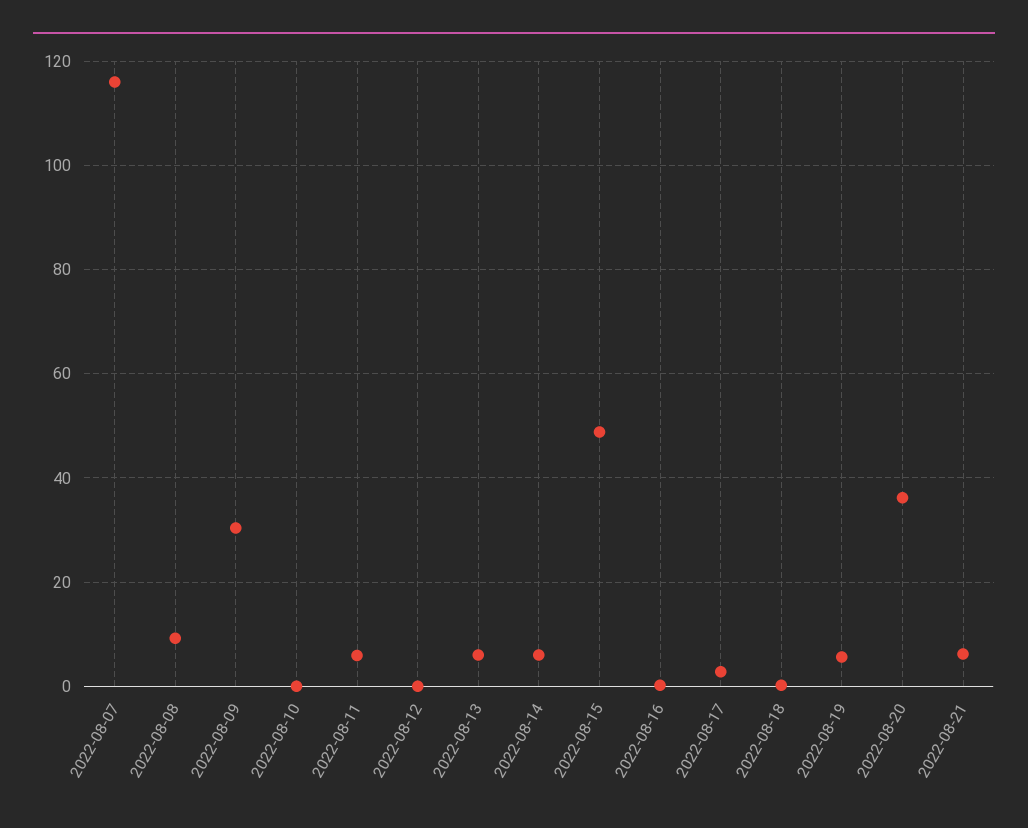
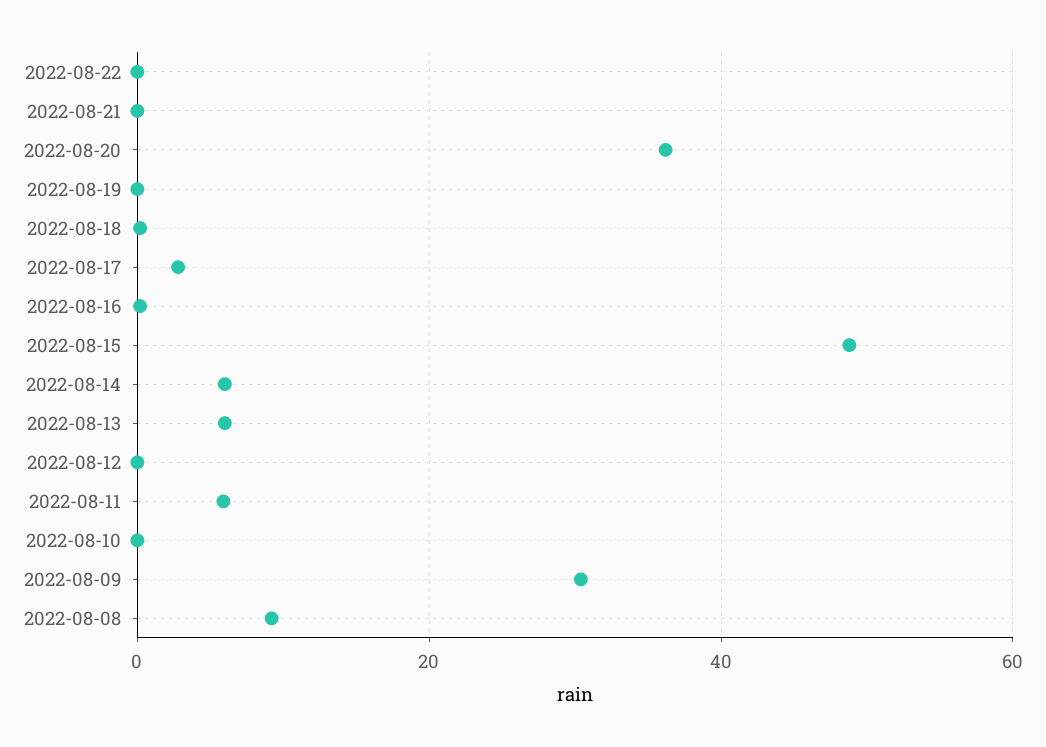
2022-08-07: 116 -> none
2022-08-19: 6 -> 0
2022-08-21: 6 -> 0
2022-08-22: none -> 0

